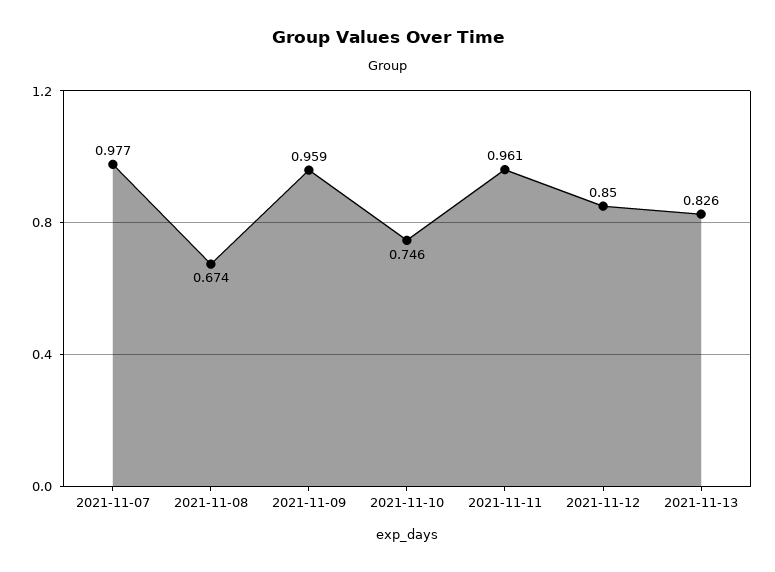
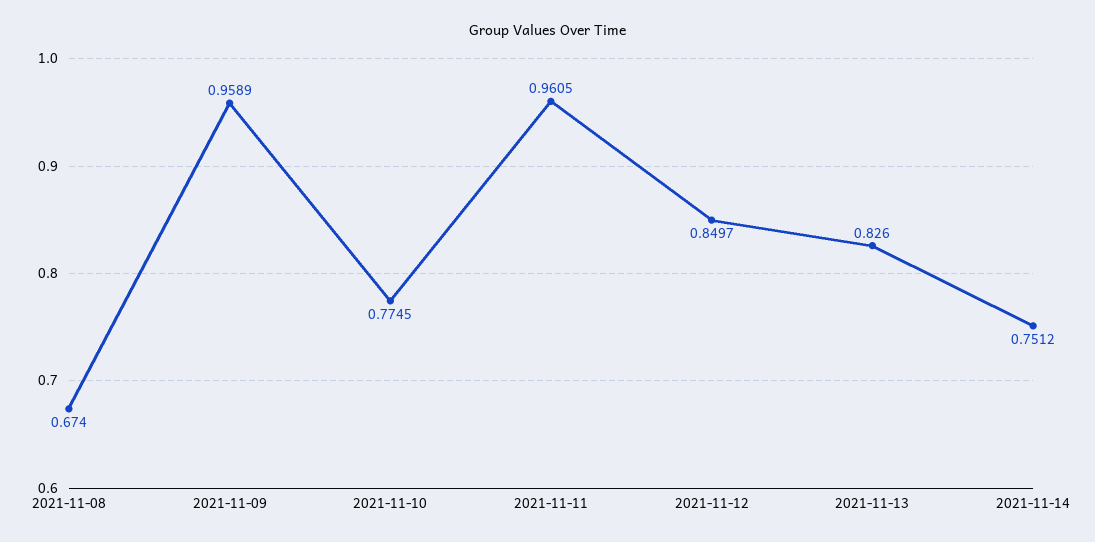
2021-11-07: 0.977 -> none
2021-11-10: 0.746 -> 0.7745
2021-11-14: none -> 0.7512

